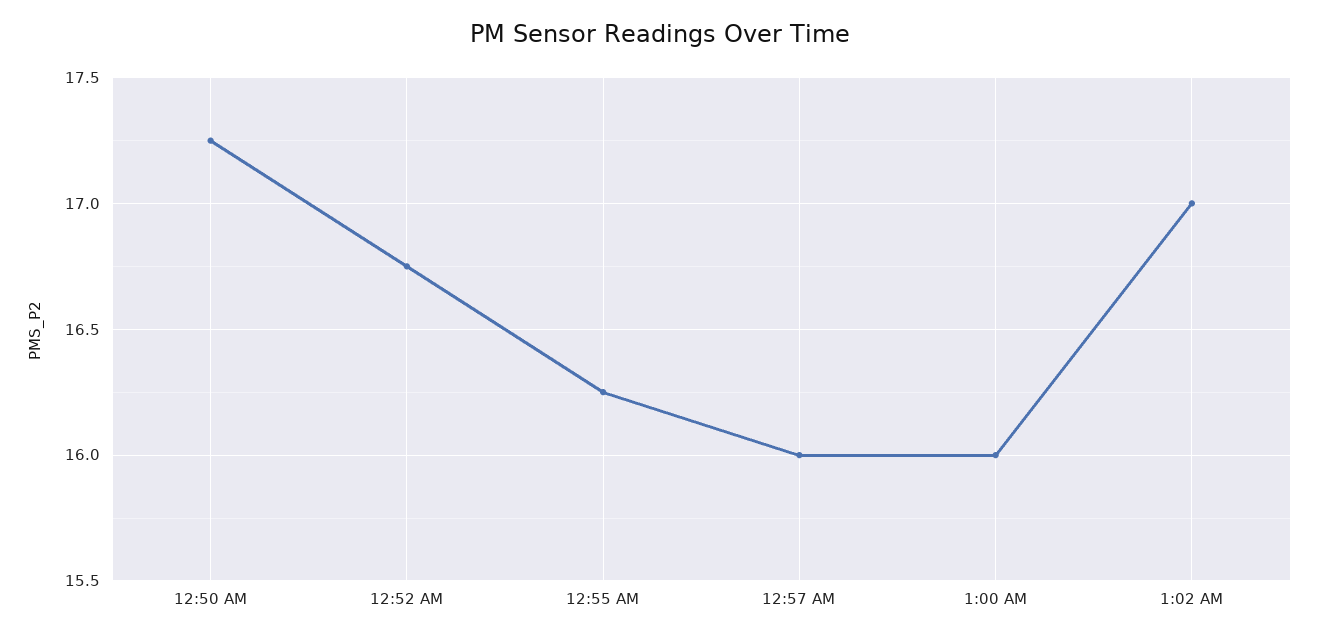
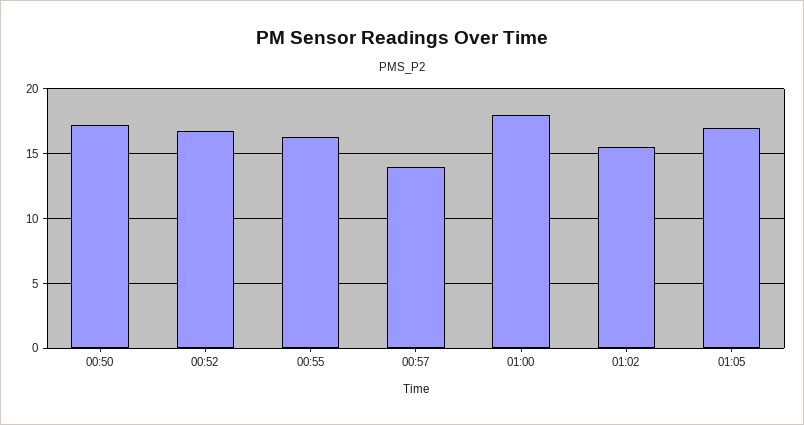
12:57 AM: 16 -> 14
1:00 AM: 16 -> 18
1:02 AM: 17 -> 15.5
01:05: none -> 17

